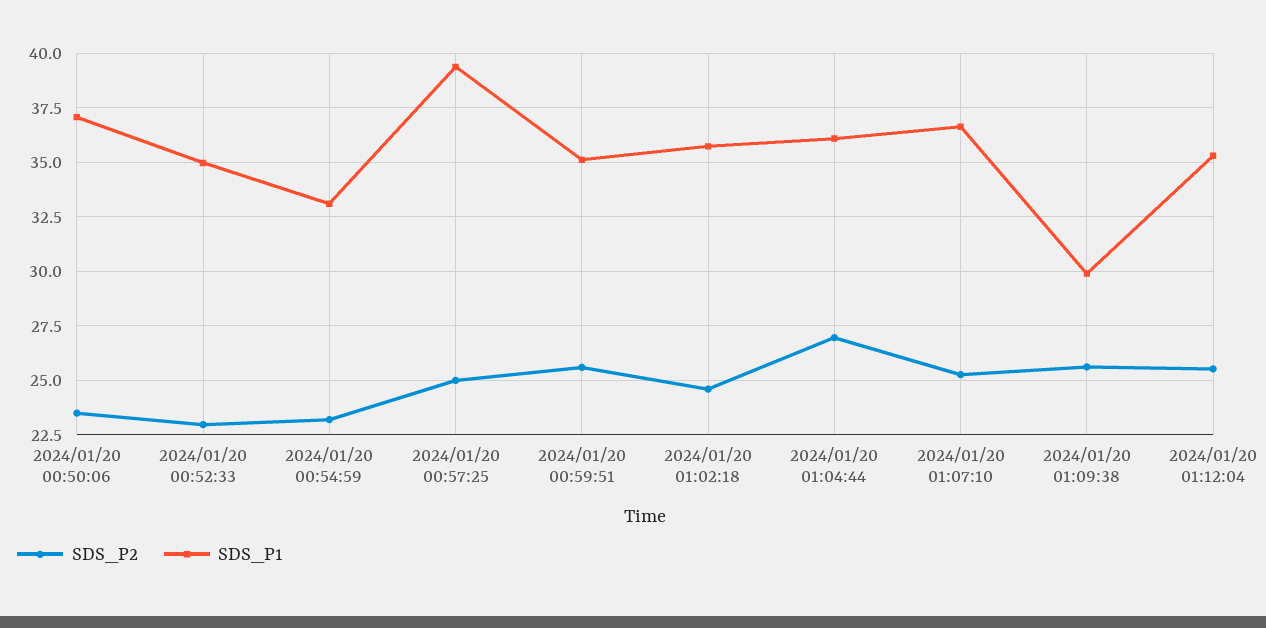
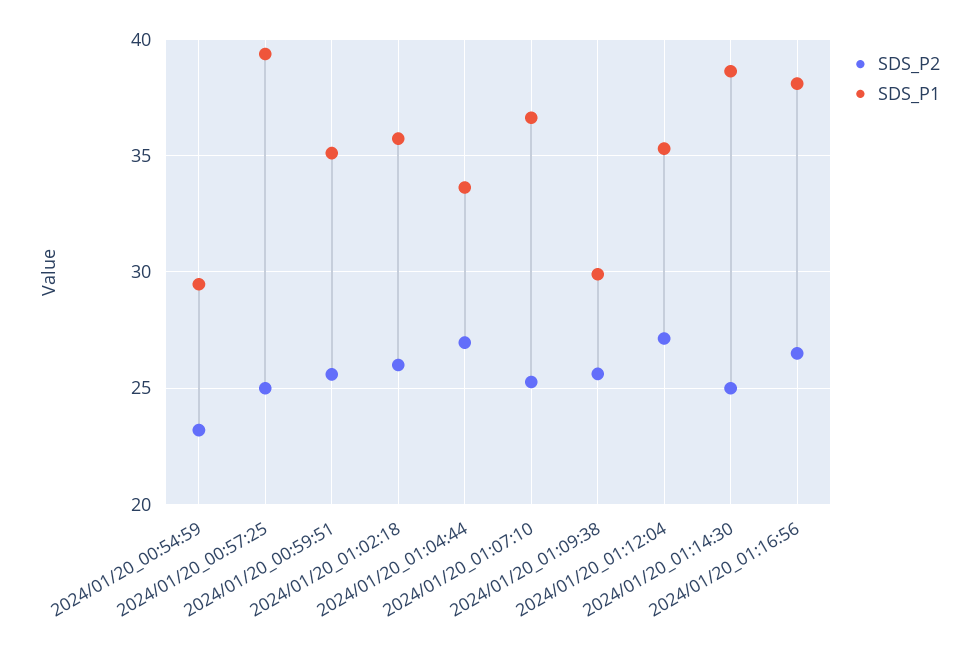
SDS_P2, 2024/01/20 00:50:06: 23.5 -> none
SDS_P1, 2024/01/20 00:50:06: 37 -> none
SDS_P2, 2024/01/20 00:52:33: 23 -> none
SDS_P1, 2024/01/20 00:52:33: 35 -> none
SDS_P1, 2024/01/20 00:54:59: 33 -> 29.5
SDS_P2, 2024/01/20 01:02:18: 24.5 -> 26
SDS_P1, 2024/01/20 01:04:44: 36 -> 33.5
SDS_P2, 2024/01/20 01:12:04: 25.5 -> 27
SDS_P2, 2024/01/20_01:14:30: none -> 25
SDS_P1, 2024/01/20_01:14:30: none -> 38.5
SDS_P2, 2024/01/20_01:16:56: none -> 26.5
SDS_P1, 2024/01/20_01:16:56: none -> 38

